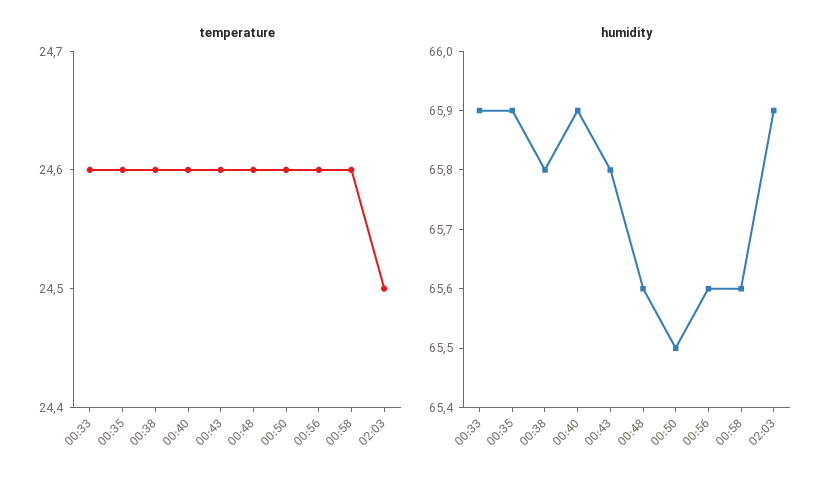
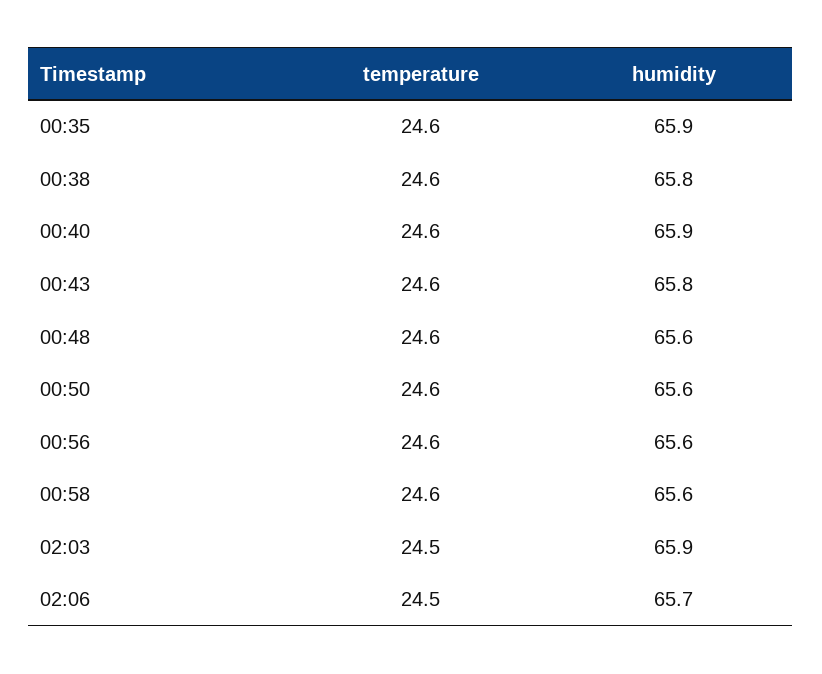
temperature, 00:33: 24.6 -> none
humidity, 00:33: 65.9 -> none
humidity, 00:50: 65.5 -> 65.6
temperature, 02:06: none -> 24.5
humidity, 02:06: none -> 65.7

